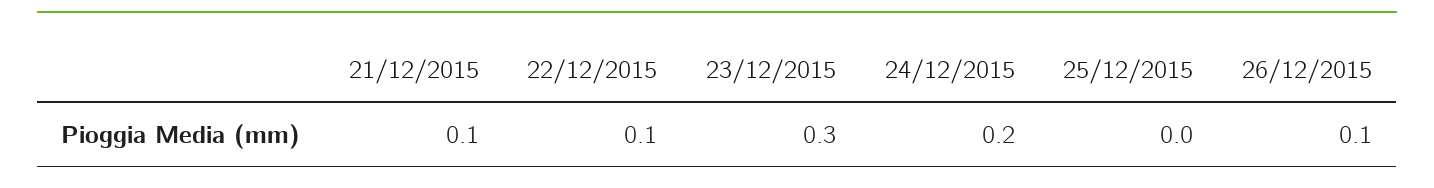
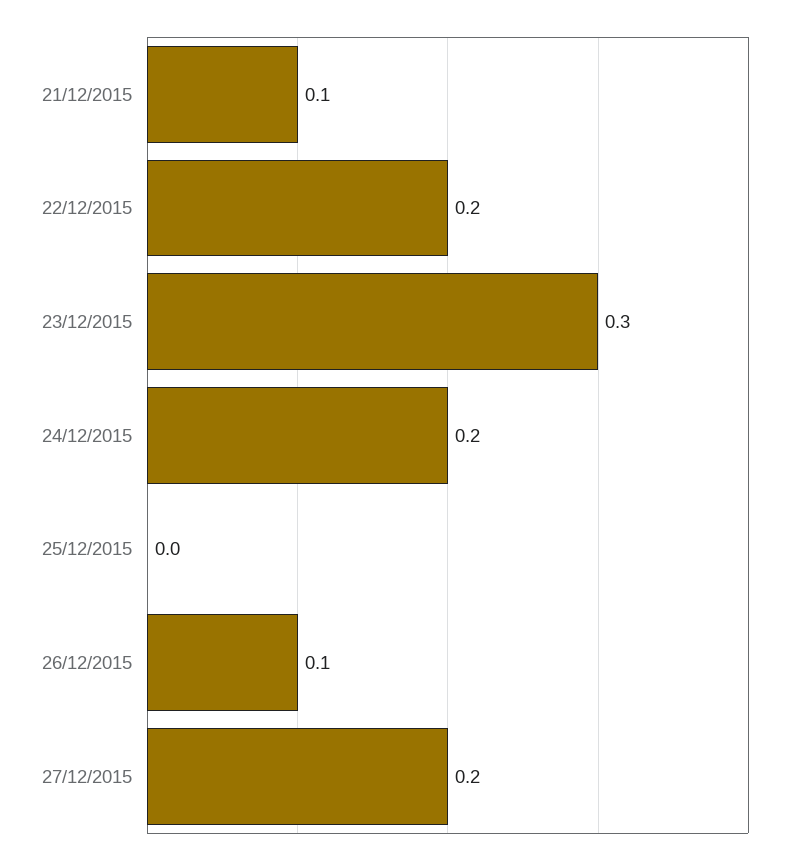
22/12/2015: 0.1 -> 0.2
27/12/2015: none -> 0.2

